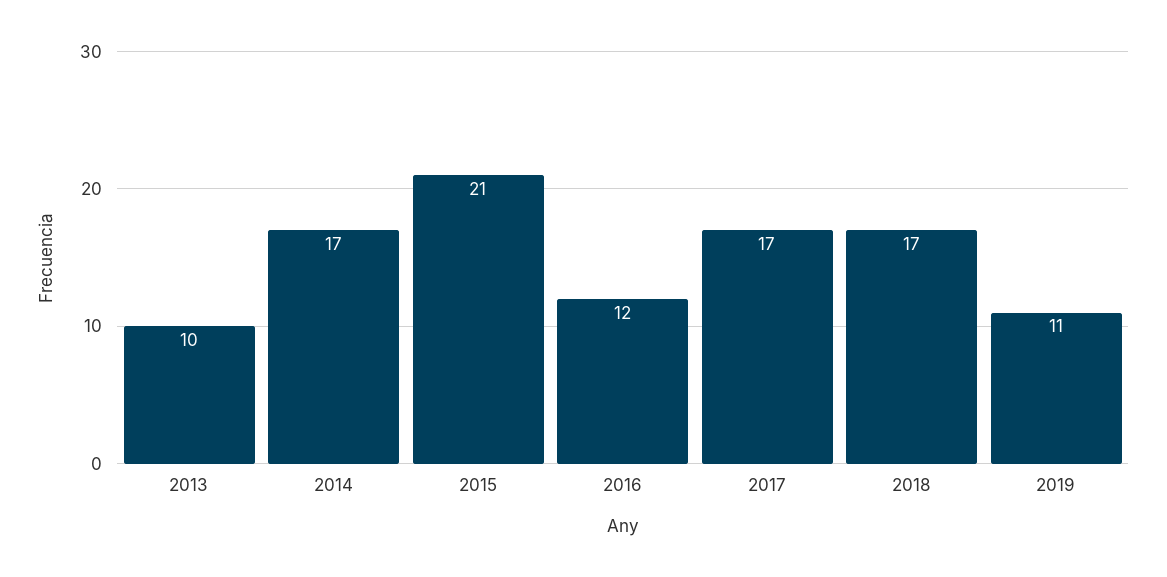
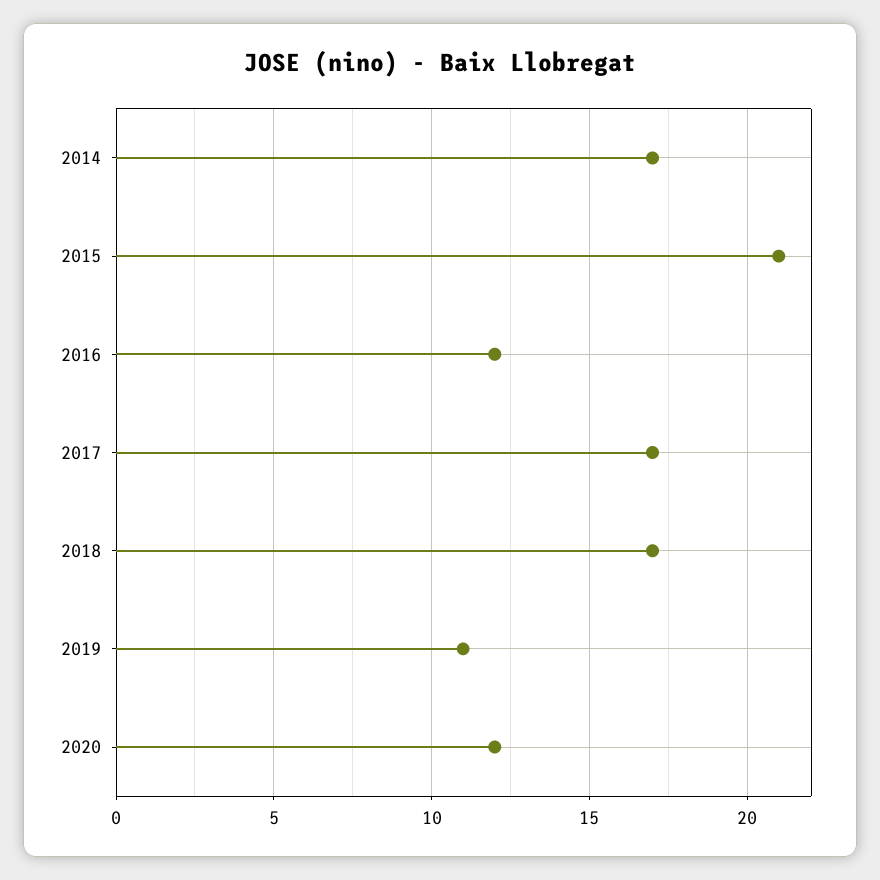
2013: 10 -> none
2020: none -> 12

